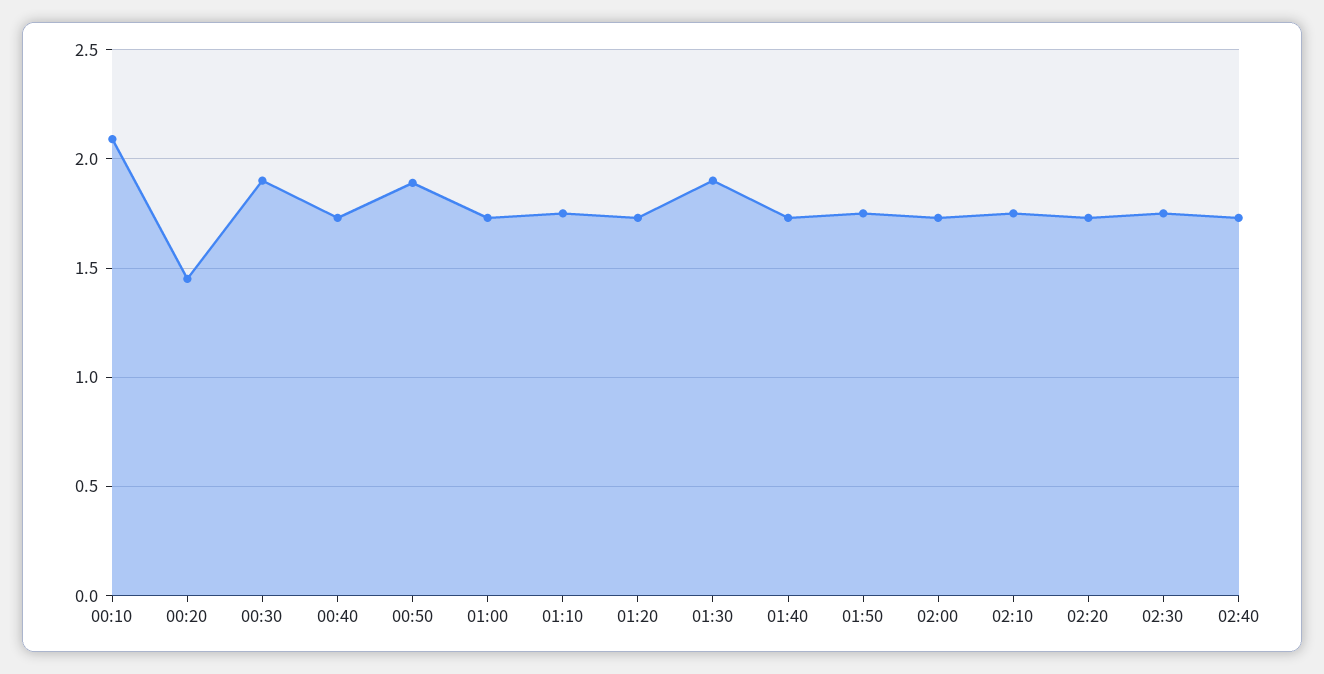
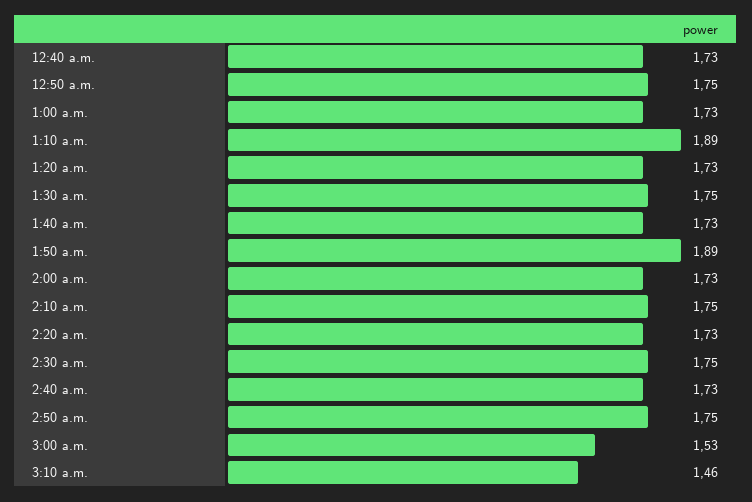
00:10: 2.1 -> none
00:20: 1.45 -> none
00:30: 1.9 -> none
00:50: 1.9 -> 1.75
01:10: 1.75 -> 1.89
01:30: 1.9 -> 1.75
01:50: 1.75 -> 1.89
2:50 a.m.: none -> 1.75
3:00 a.m.: none -> 1.53
3:10 a.m.: none -> 1.46

